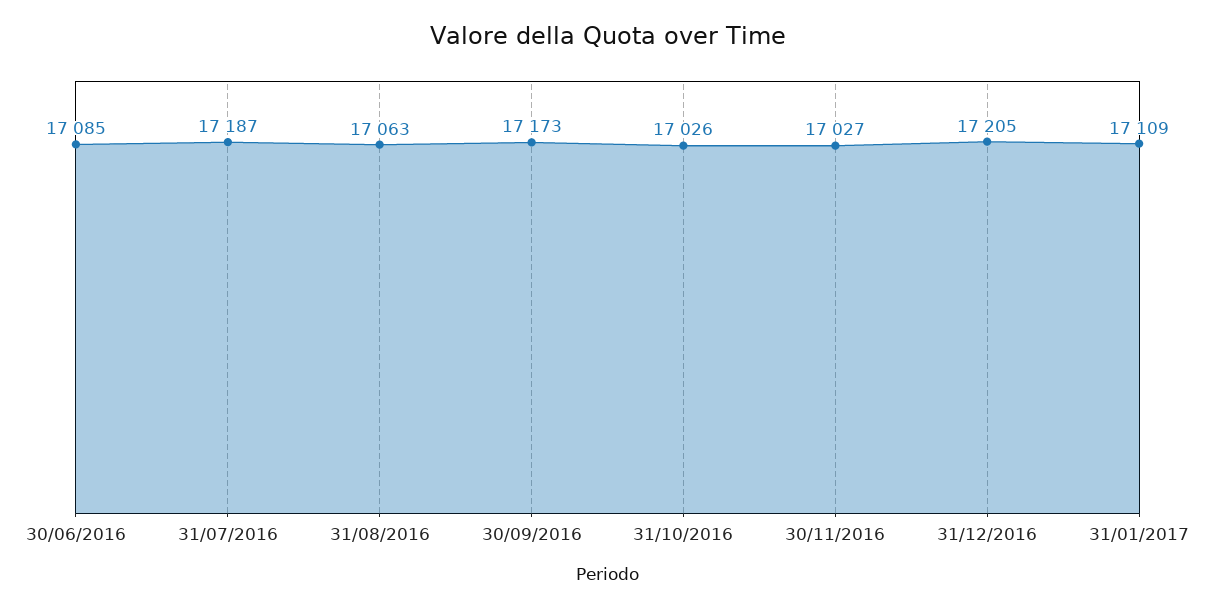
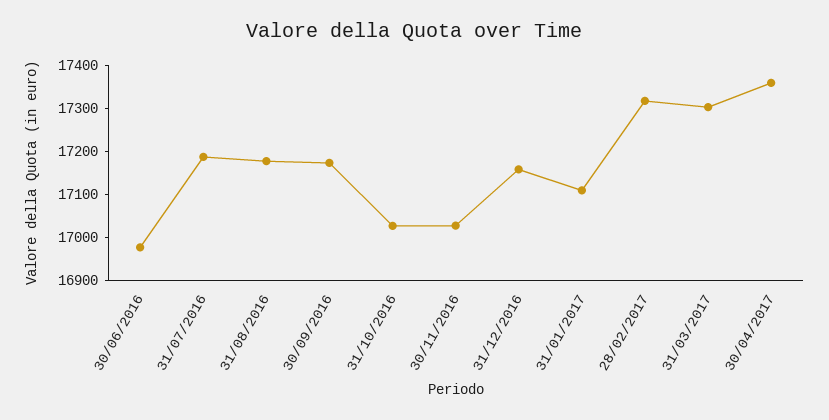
30/06/2016: 17085 -> 16980
31/08/2016: 17063 -> 17180
31/12/2016: 17205 -> 17160
28/02/2017: none -> 17320
31/03/2017: none -> 17300
30/04/2017: none -> 17360

